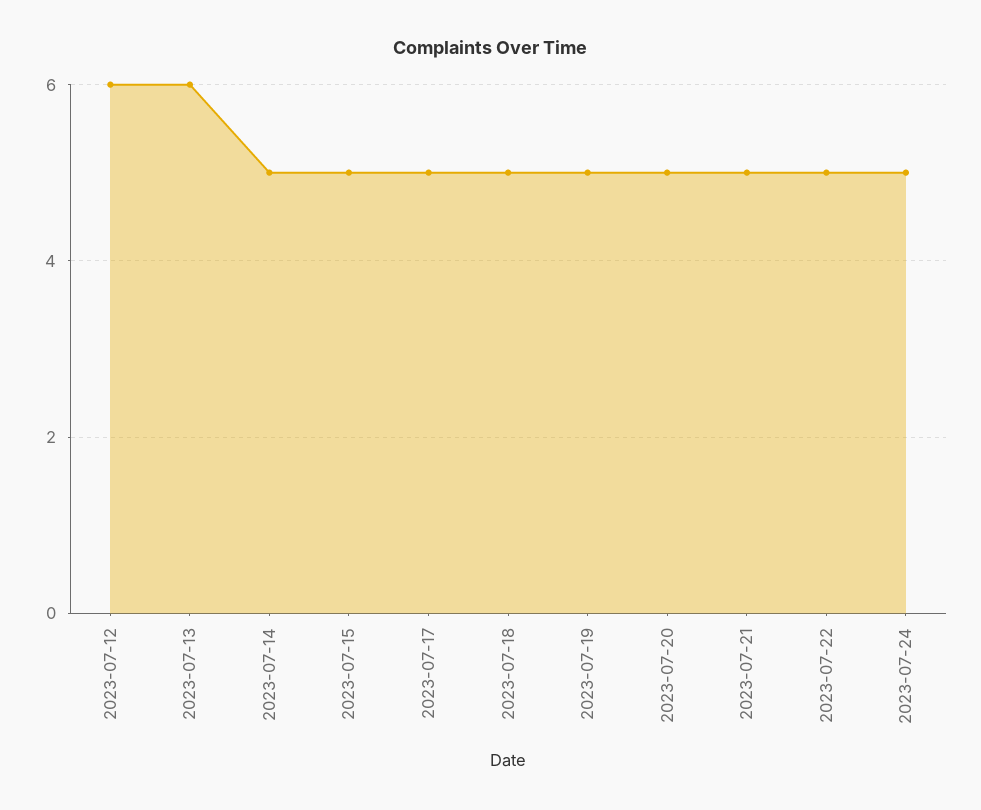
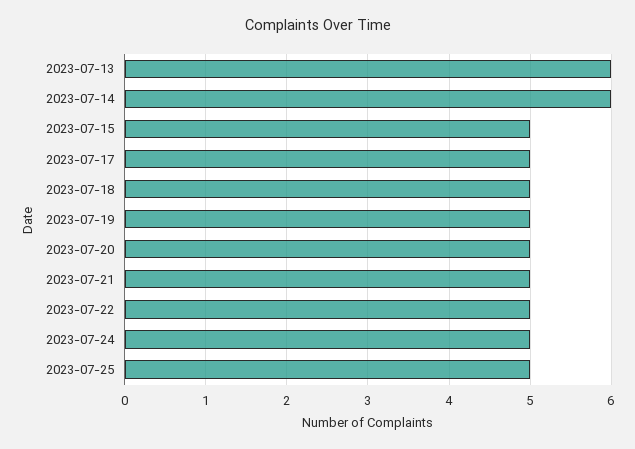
2023-07-12: 6 -> none
2023-07-14: 5 -> 6
2023-07-25: none -> 5

